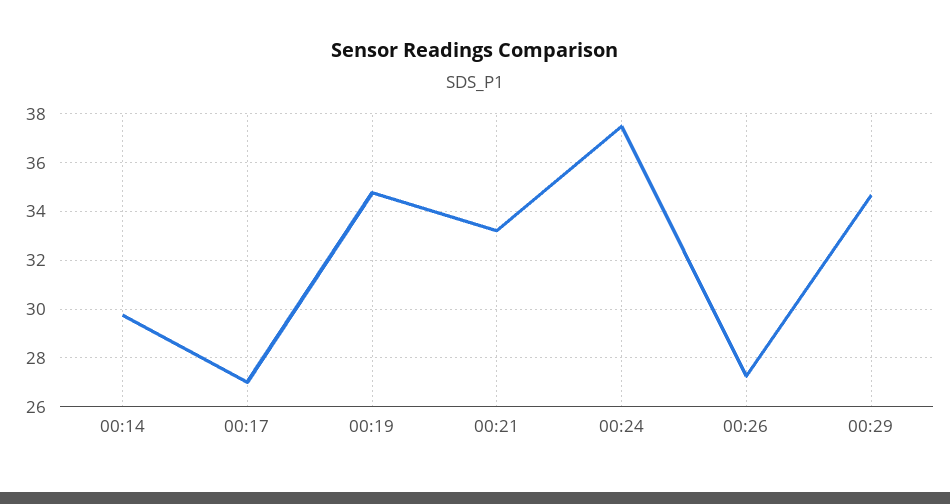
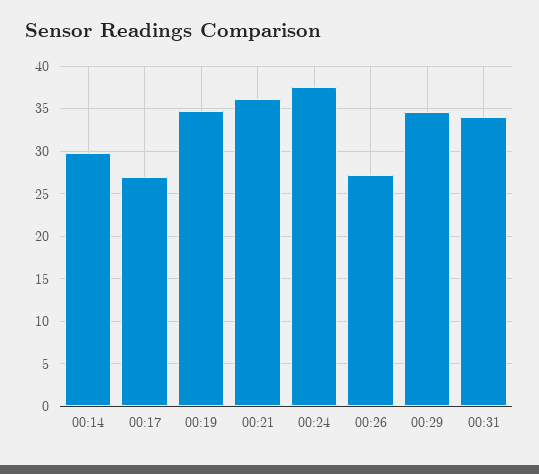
00:21: 33.25 -> 36
00:31: none -> 34

